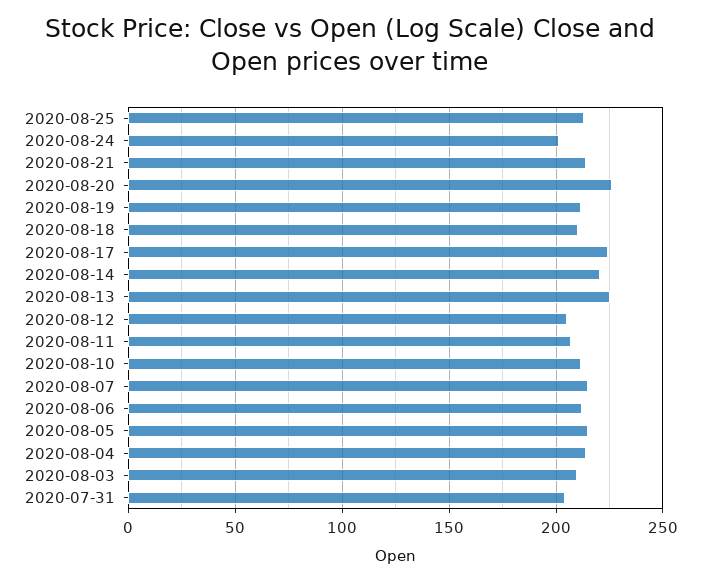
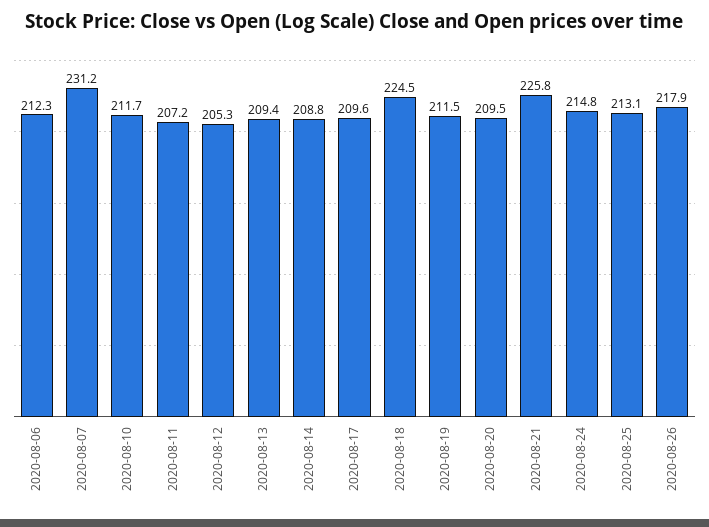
2020-08-24: 200 -> 214.8
2020-08-21: 215 -> 225.8
2020-08-20: 225 -> 209.5
2020-08-18: 210 -> 224.5
2020-08-17: 225 -> 209.6
2020-08-14: 220 -> 208.8
2020-08-13: 225 -> 209.4
2020-08-07: 215 -> 231.2
2020-08-05: 215 -> none
2020-08-04: 215 -> none
2020-08-03: 210 -> none
2020-07-31: 205 -> none
2020-08-26: none -> 217.9

